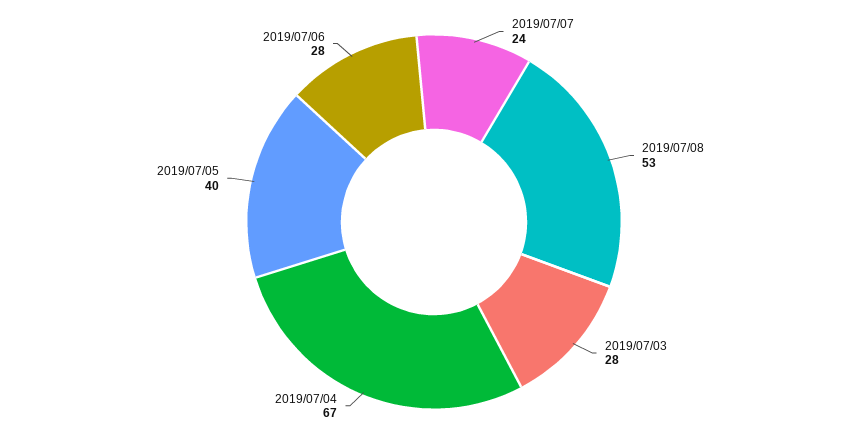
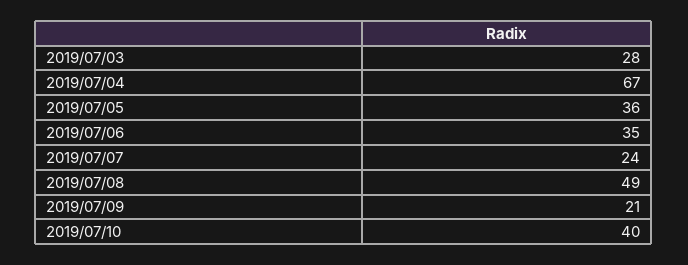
2019/07/08: 53 -> 49
2019/07/05: 40 -> 36
2019/07/06: 28 -> 35
2019/07/09: none -> 21
2019/07/10: none -> 40

